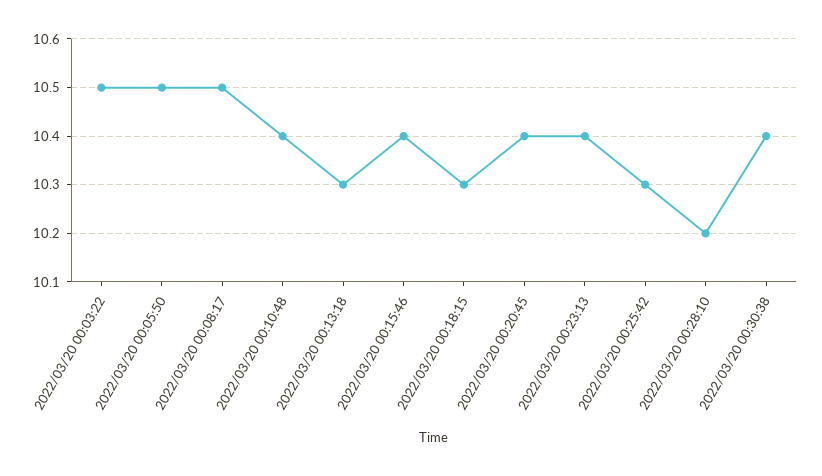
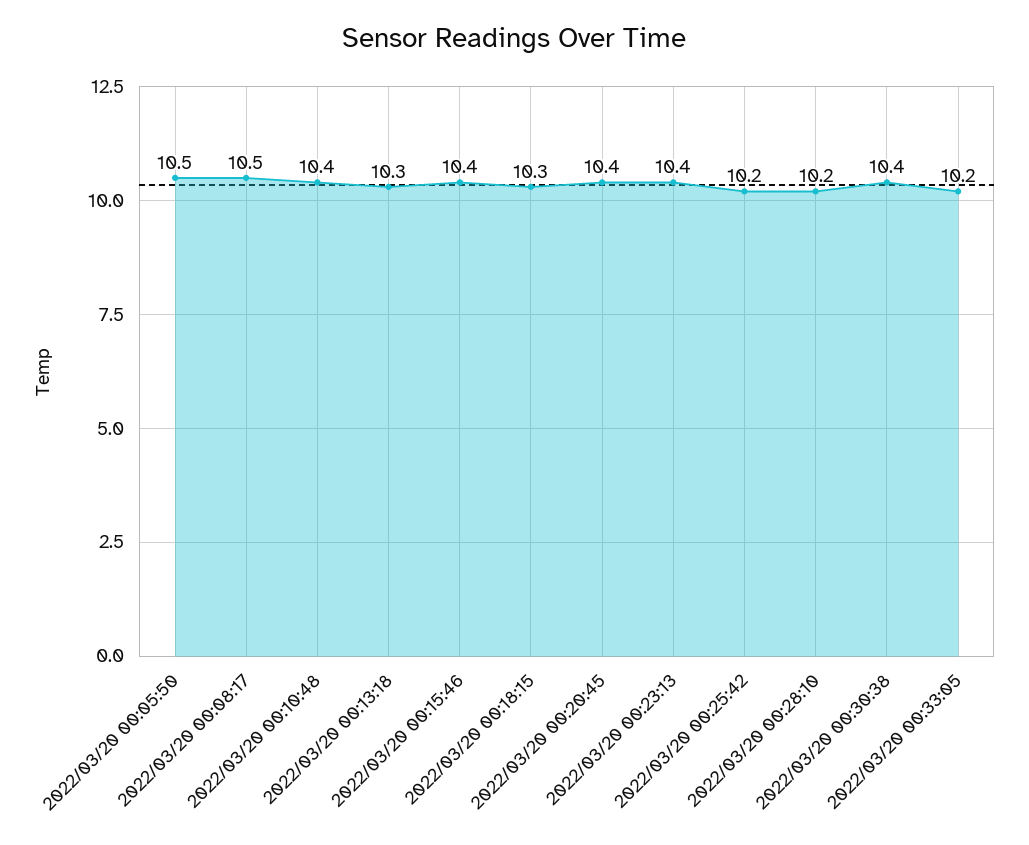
2022/03/20 00:03:22: 10.5 -> none
2022/03/20 00:25:42: 10.3 -> 10.2
2022/03/20 00:33:05: none -> 10.2

